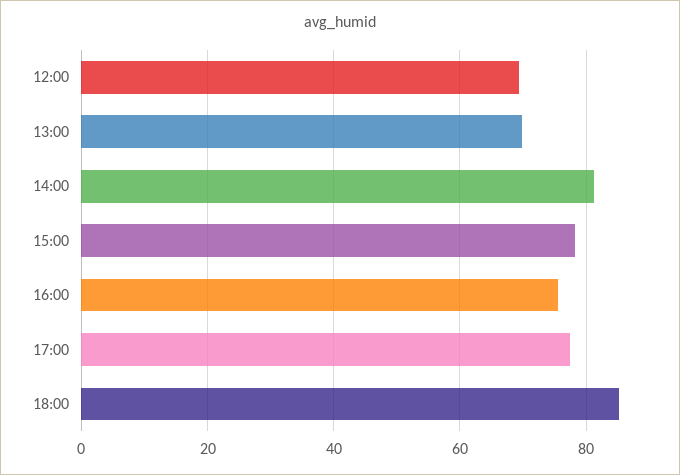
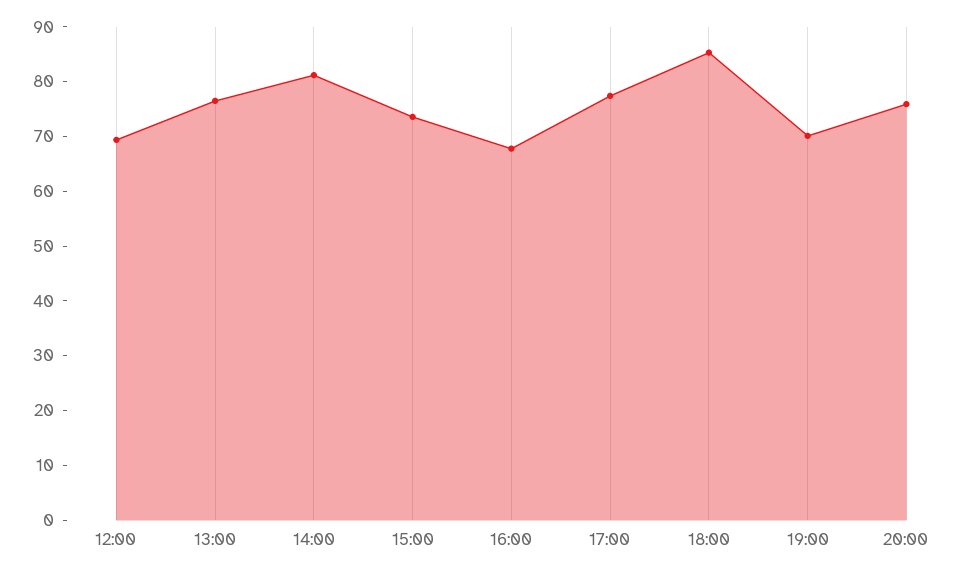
13:00: 70 -> 76
15:00: 78 -> 74
16:00: 76 -> 68
19:00: none -> 70
20:00: none -> 76

